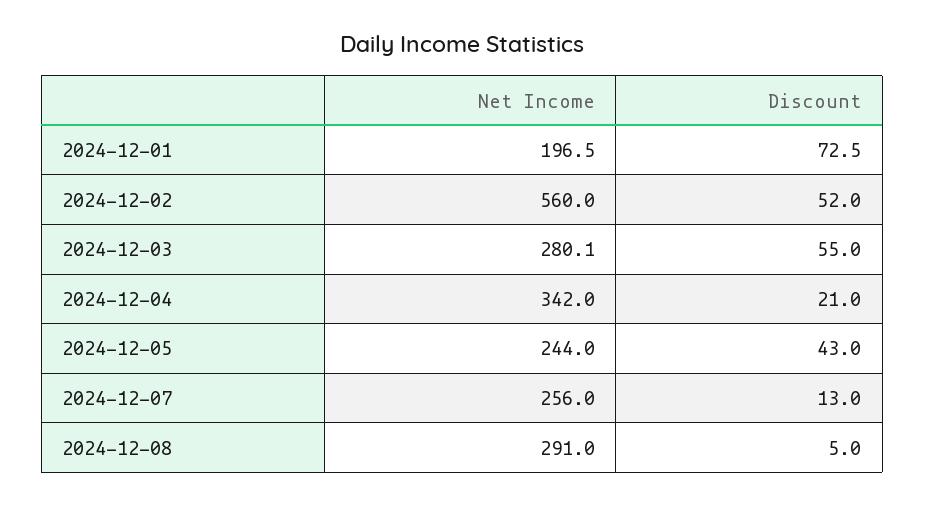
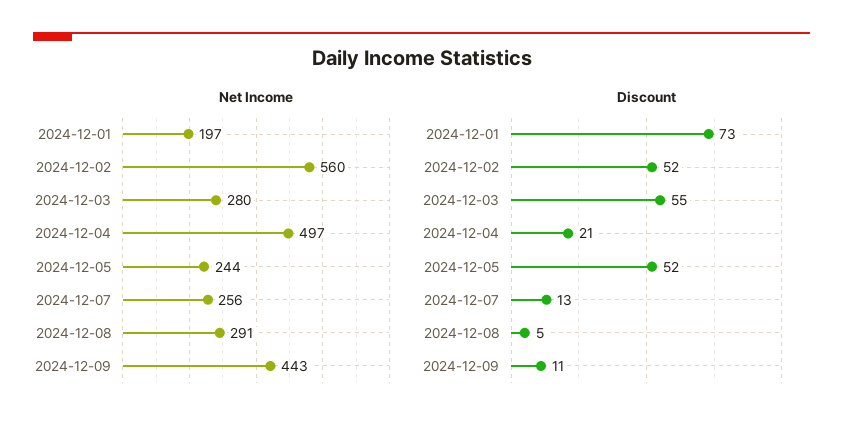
Net Income, 2024-12-04: 342 -> 497
Discount, 2024-12-05: 43 -> 52
Net Income, 2024-12-09: none -> 443
Discount, 2024-12-09: none -> 11

